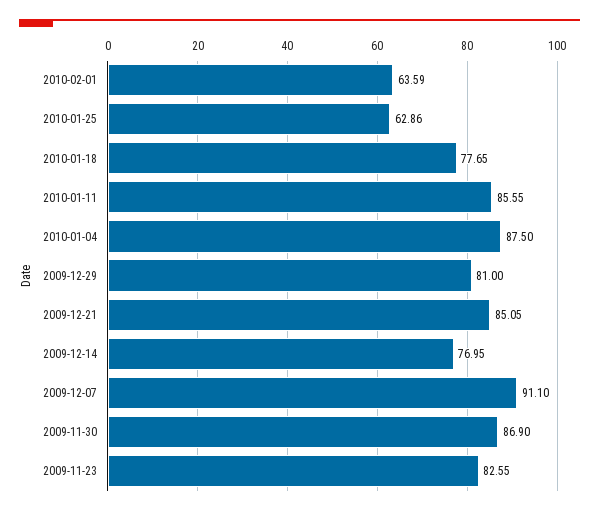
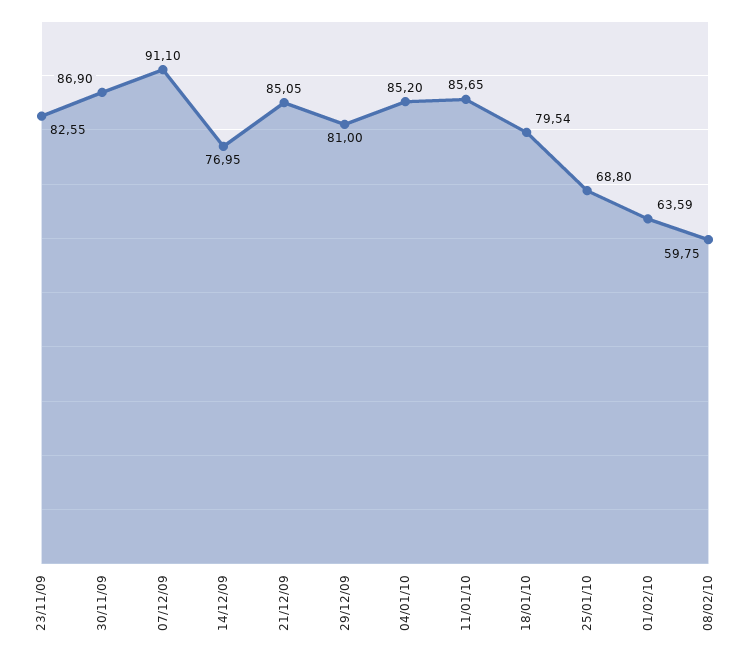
2010-01-25: 62.86 -> 68.8
2010-01-18: 77.65 -> 79.54
2010-01-11: 85.55 -> 85.65
2010-01-04: 87.5 -> 85.2
08/02/10: none -> 59.75

